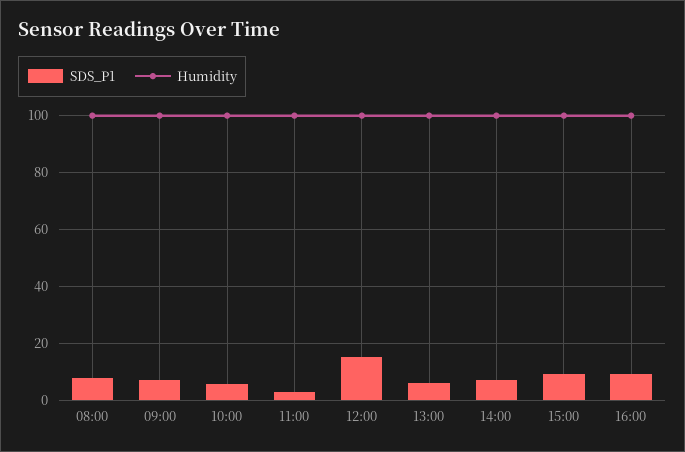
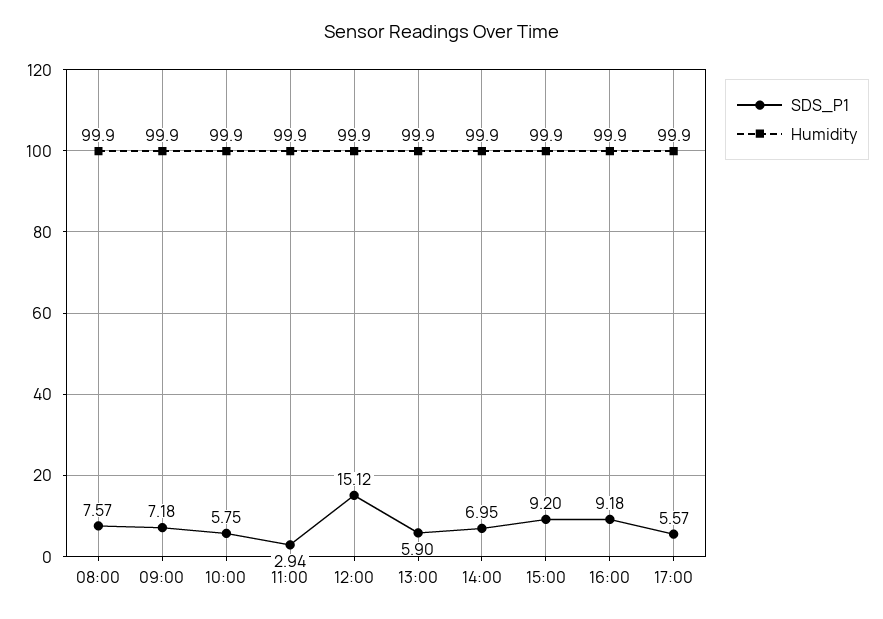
SDS_P1, 17:00: none -> 5.57
Humidity, 17:00: none -> 99.9

